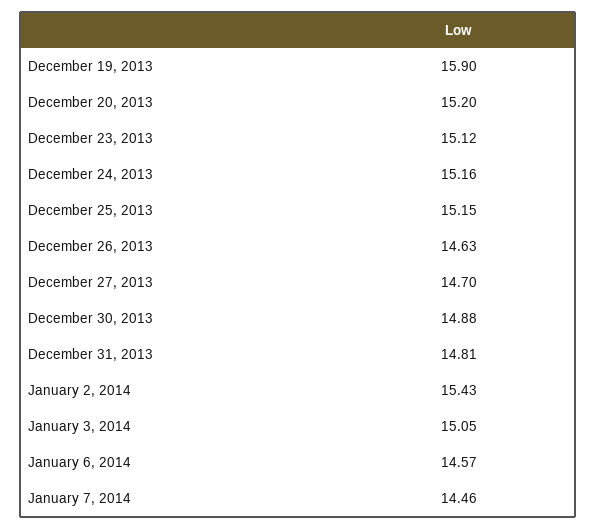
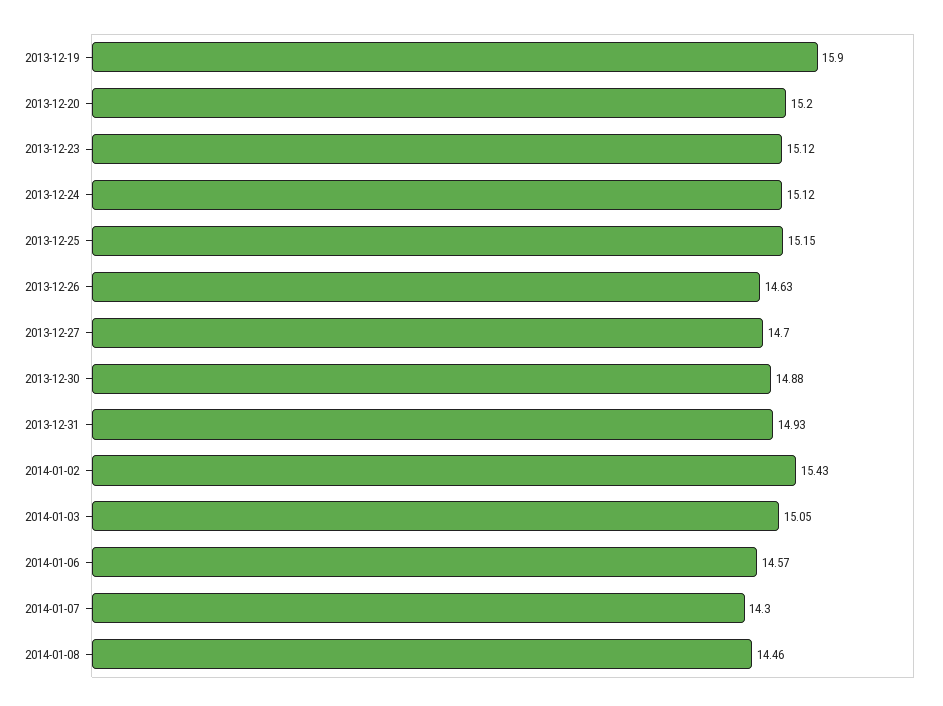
December 24, 2013: 15.16 -> 15.12
December 31, 2013: 14.81 -> 14.93
January 7, 2014: 14.46 -> 14.3
2014-01-08: none -> 14.46

